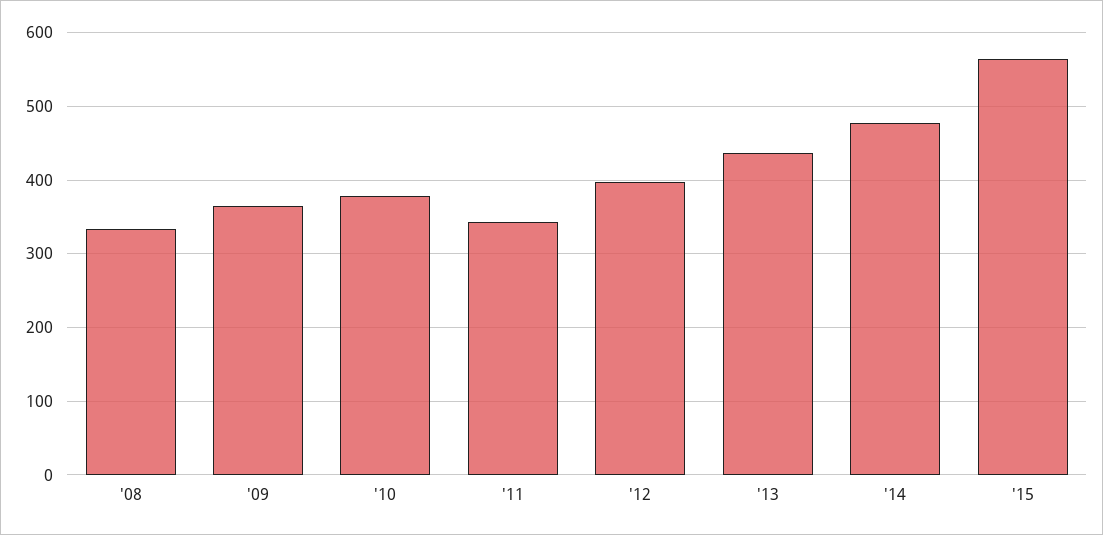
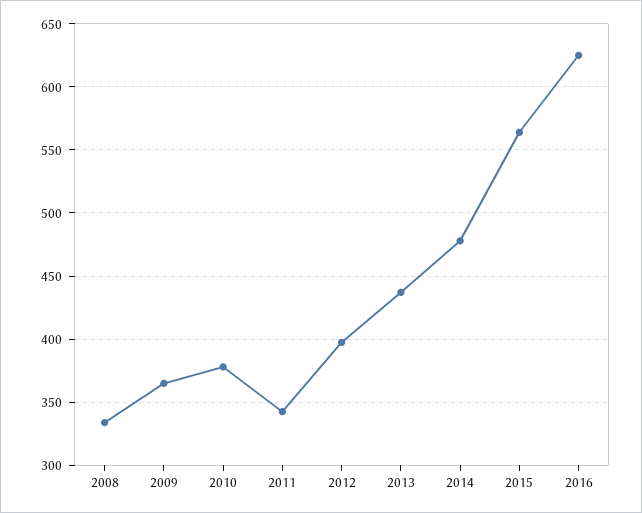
2016: none -> 625

